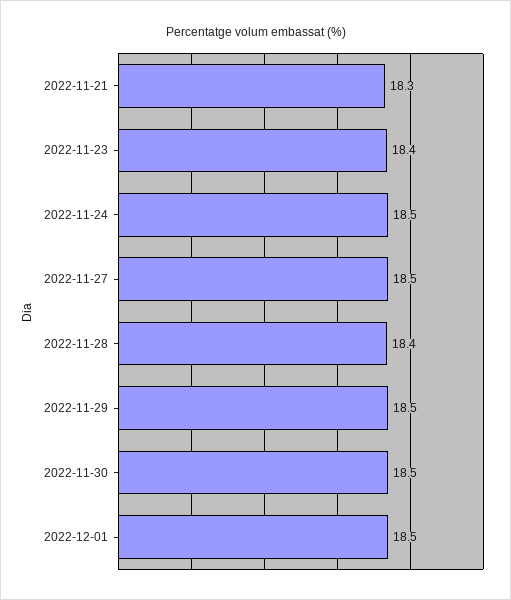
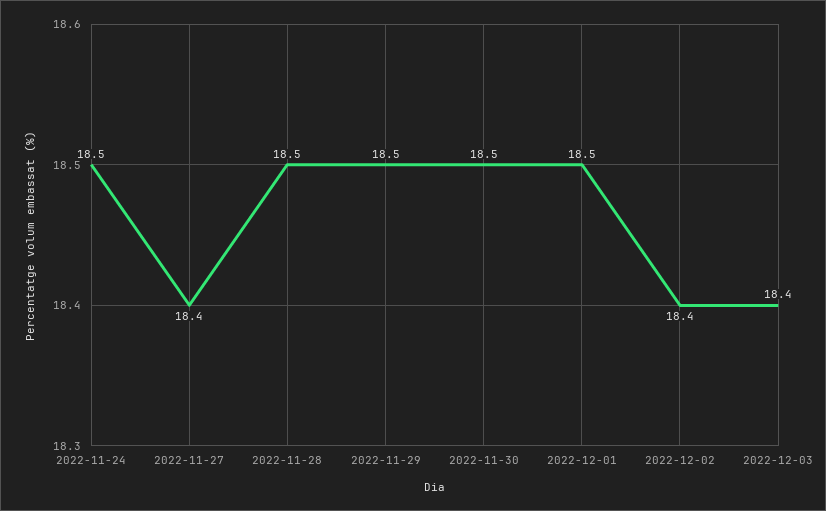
2022-11-21: 18.3 -> none
2022-11-23: 18.4 -> none
2022-11-27: 18.5 -> 18.4
2022-11-28: 18.4 -> 18.5
2022-12-02: none -> 18.4
2022-12-03: none -> 18.4

